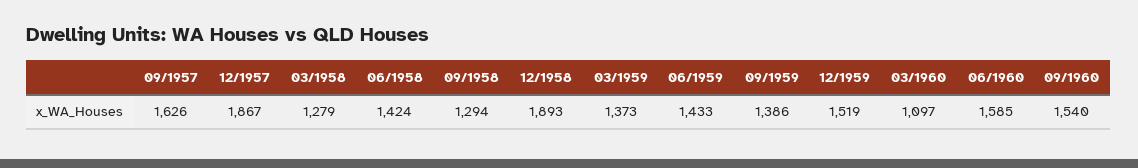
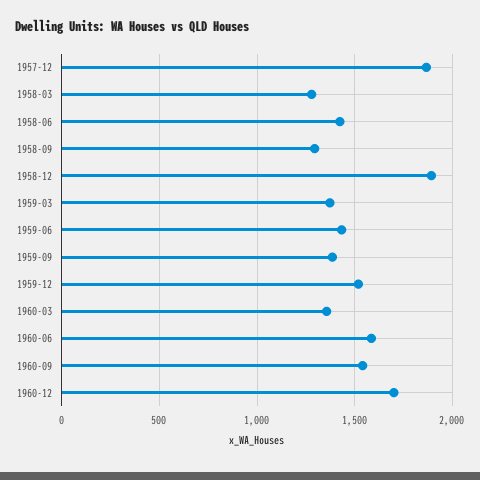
09/1957: 1626 -> none
03/1960: 1097 -> 1350
1960-12: none -> 1700

